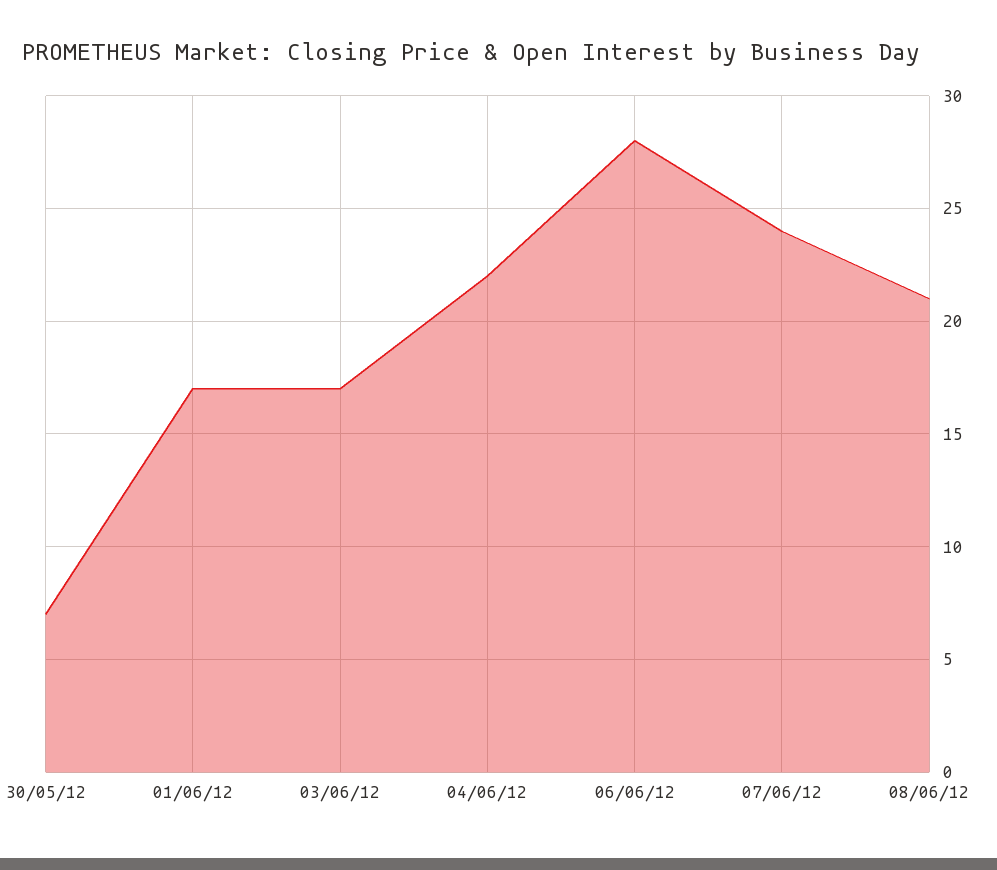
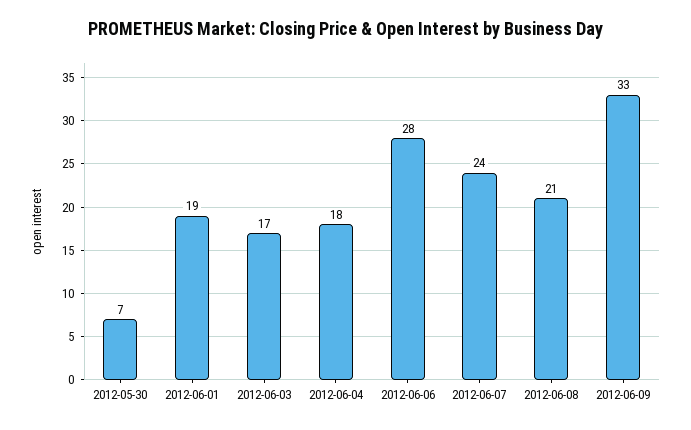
01/06/12: 17 -> 19
04/06/12: 22 -> 18
2012-06-09: none -> 33

